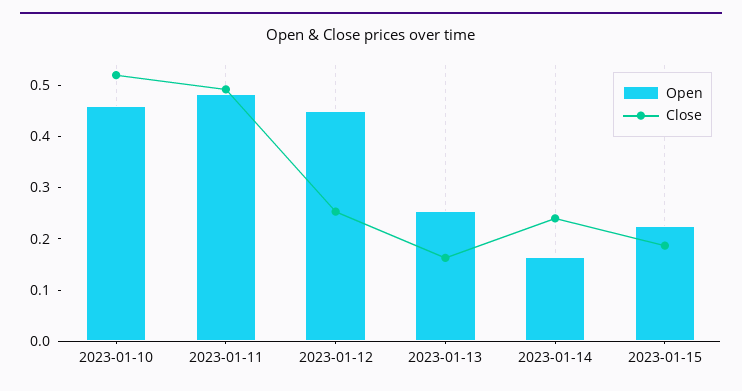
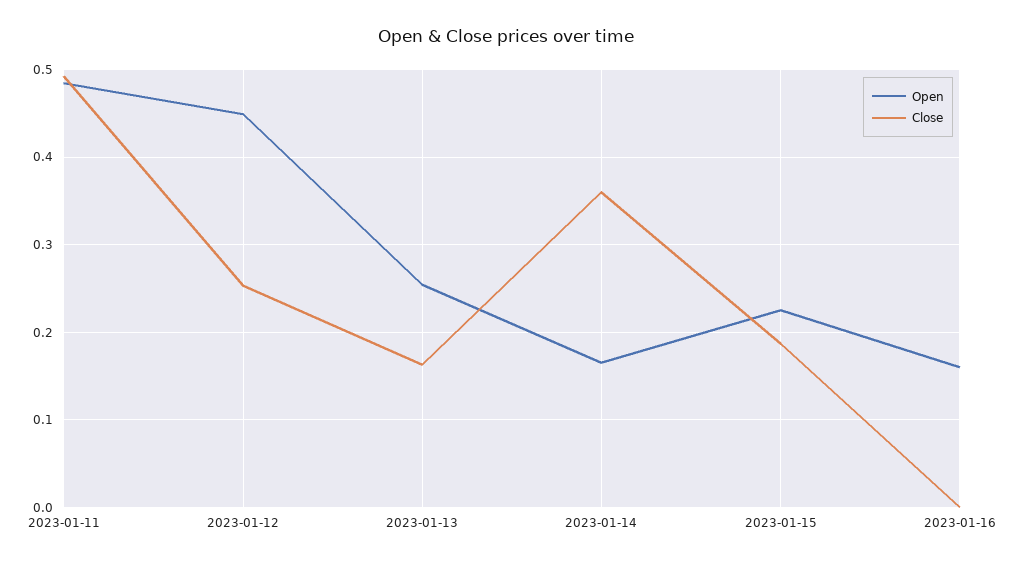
Open, 2023-01-10: 0.46 -> none
Close, 2023-01-10: 0.52 -> none
Close, 2023-01-14: 0.24 -> 0.36
Open, 2023-01-16: none -> 0.16
Close, 2023-01-16: none -> 0

